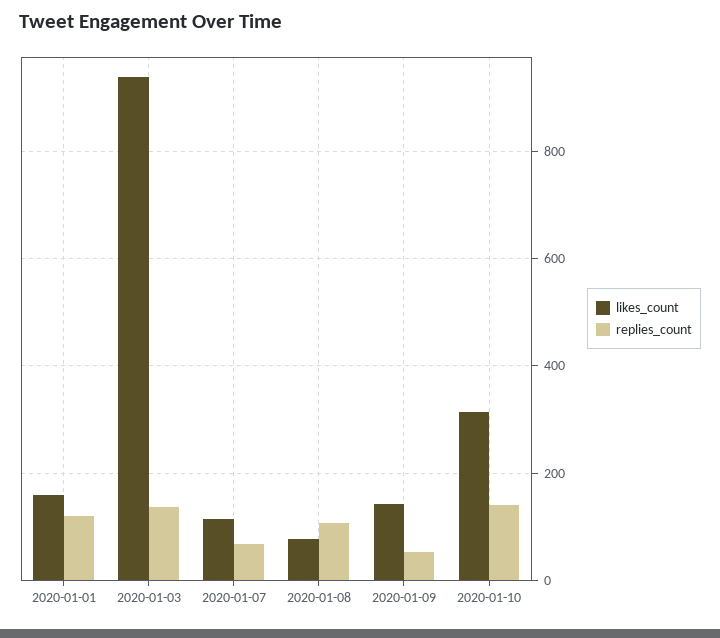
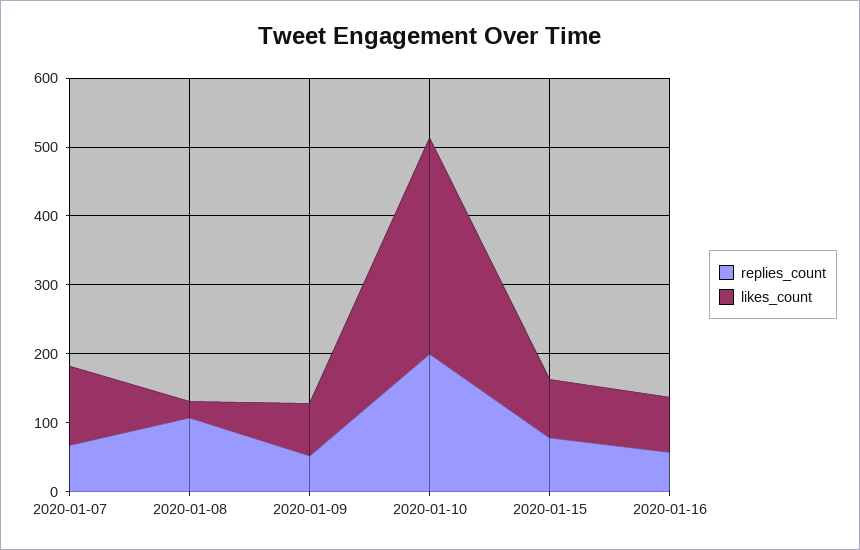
likes_count, 2020-01-01: 160 -> none
replies_count, 2020-01-01: 120 -> none
likes_count, 2020-01-03: 940 -> none
replies_count, 2020-01-03: 140 -> none
likes_count, 2020-01-08: 80 -> 20
likes_count, 2020-01-09: 140 -> 80
replies_count, 2020-01-10: 140 -> 200
replies_count, 2020-01-15: none -> 80
likes_count, 2020-01-15: none -> 80
replies_count, 2020-01-16: none -> 60
likes_count, 2020-01-16: none -> 80

